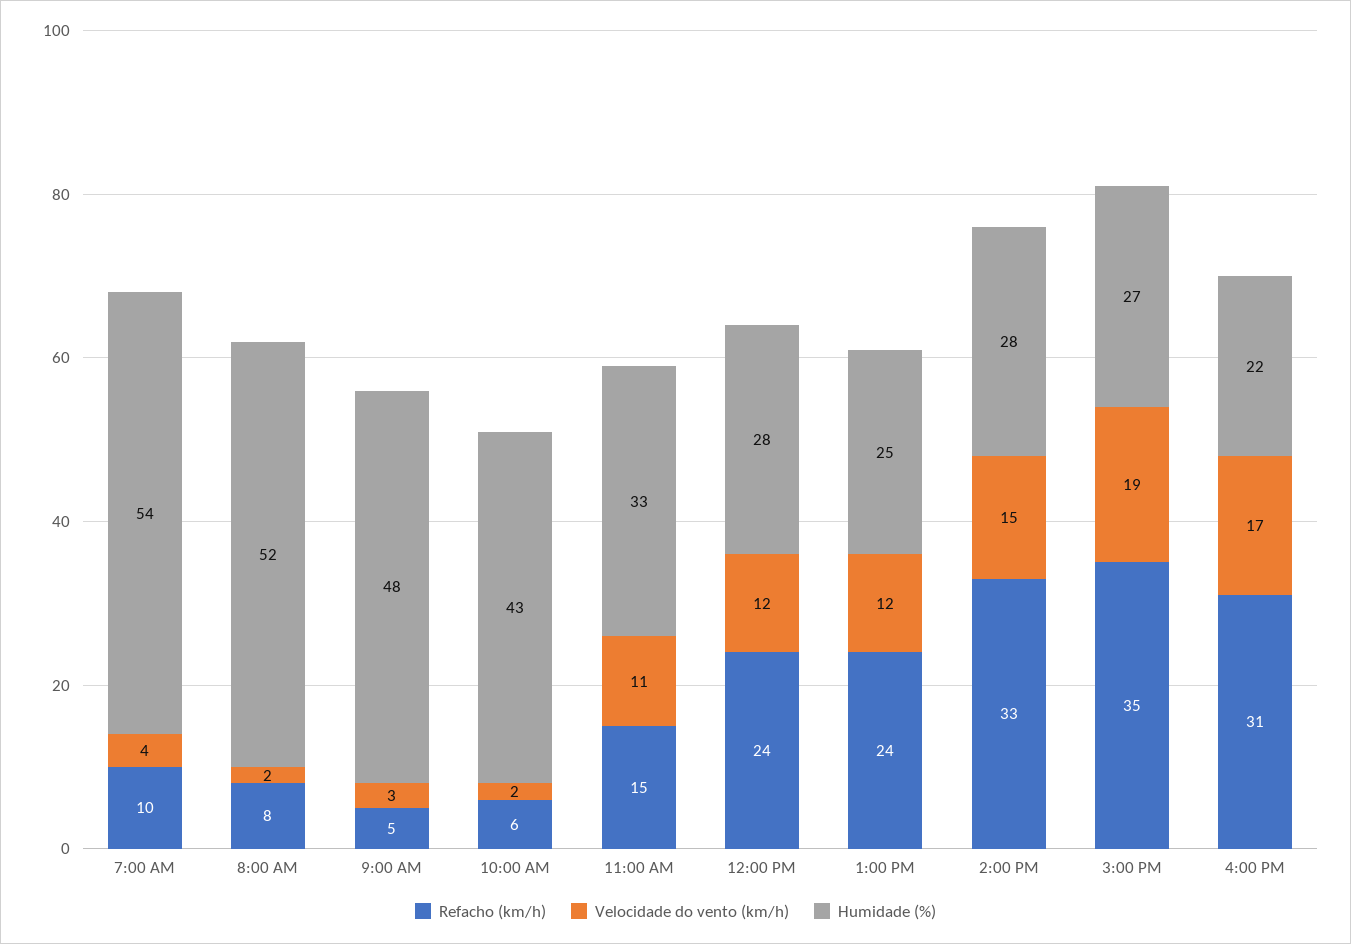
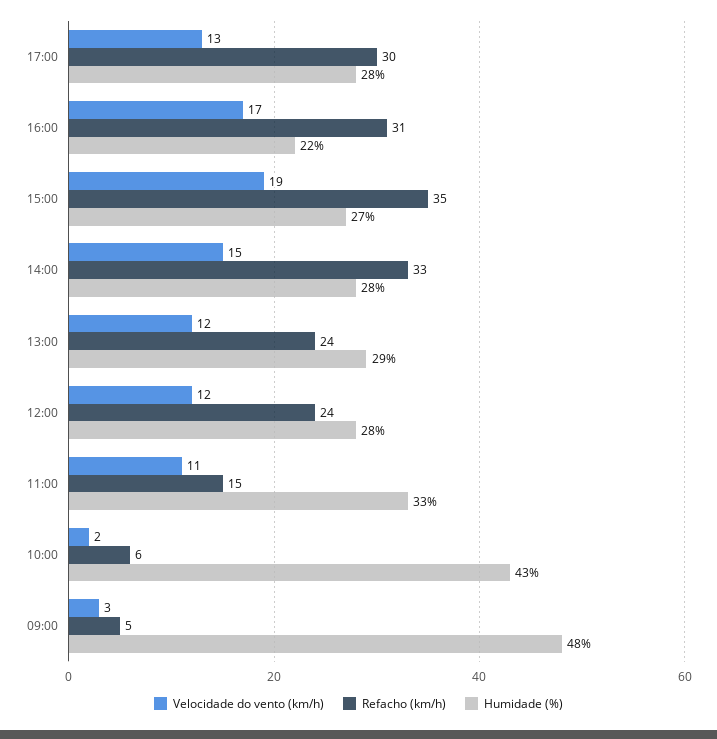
Refacho (km/h), 7:00 AM: 10 -> none
Velocidade do vento (km/h), 7:00 AM: 4 -> none
Humidade (%), 7:00 AM: 54 -> none
Refacho (km/h), 8:00 AM: 8 -> none
Velocidade do vento (km/h), 8:00 AM: 2 -> none
Humidade (%), 8:00 AM: 52 -> none
Humidade (%), 1:00 PM: 25 -> 29
Velocidade do vento (km/h), 17:00: none -> 13
Refacho (km/h), 17:00: none -> 30
Humidade (%), 17:00: none -> 28

